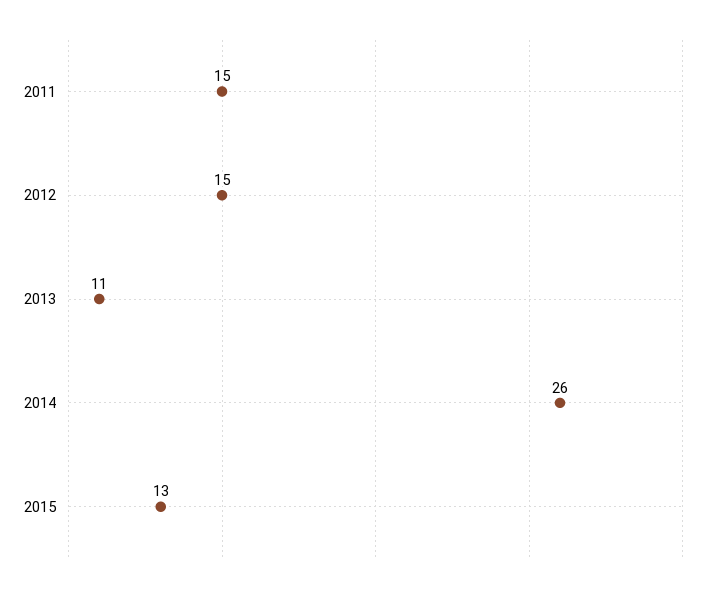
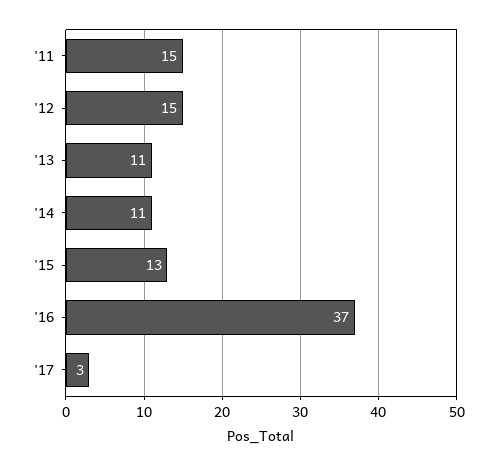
2014: 26 -> 11
'16: none -> 37
'17: none -> 3

